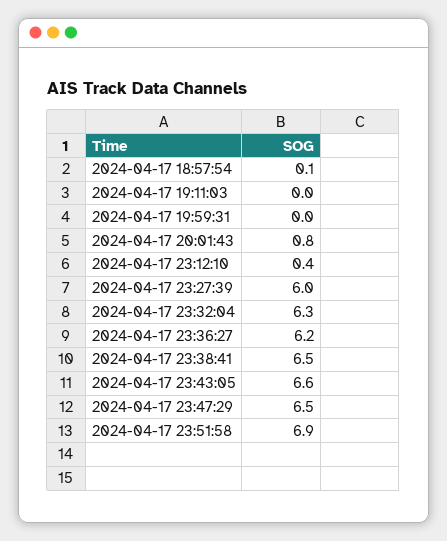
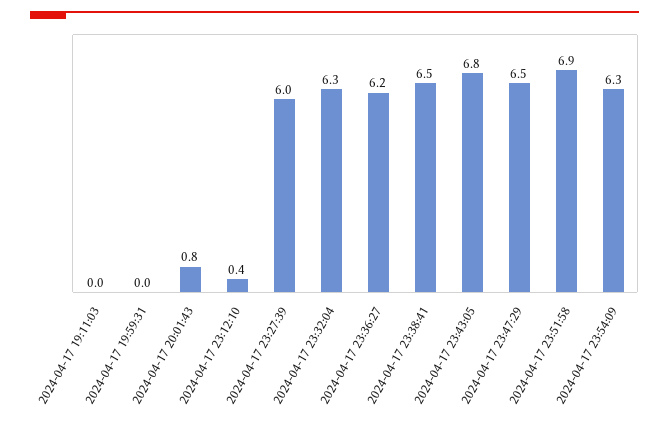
2024-04-17 18:57:54: 0.1 -> none
2024-04-17 23:43:05: 6.6 -> 6.8
2024-04-17 23:54:09: none -> 6.3

